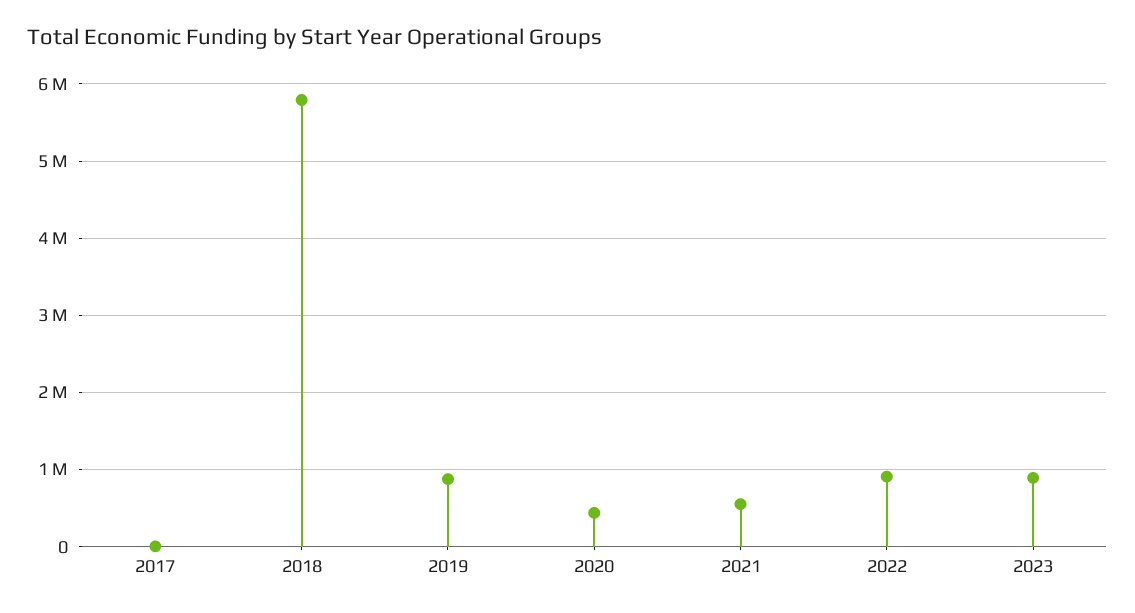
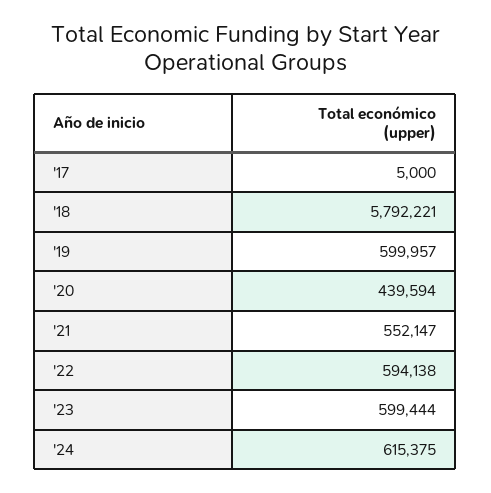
2019: 900000 -> 599957
2022: 900000 -> 594138
2023: 900000 -> 599444
'24: none -> 615375

